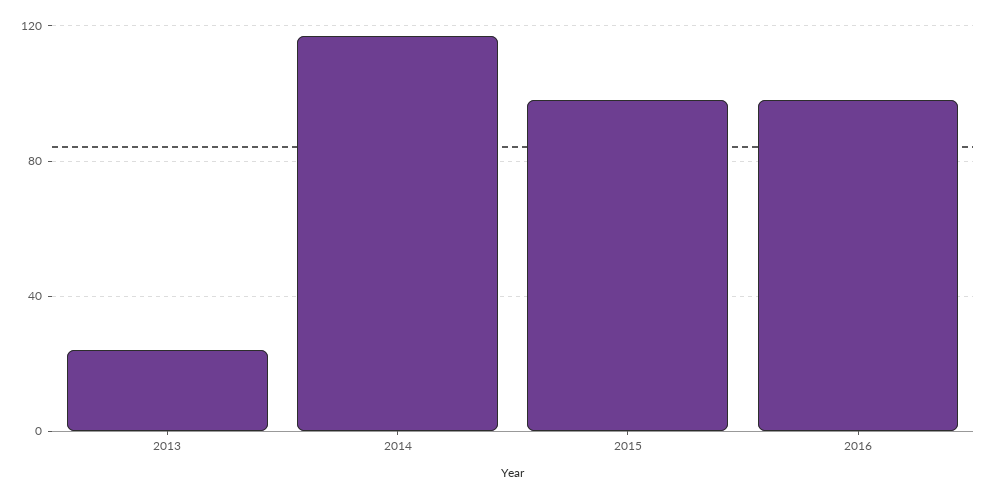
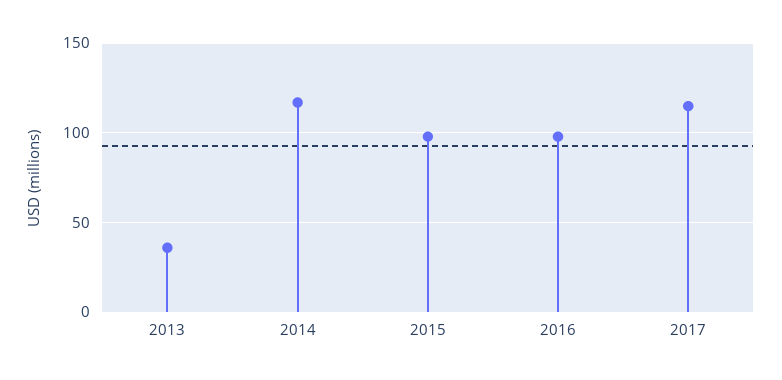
2013: 25 -> 35
2017: none -> 115

